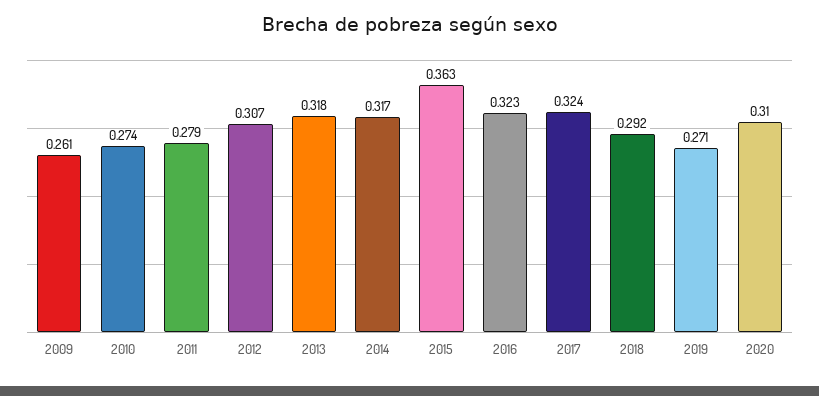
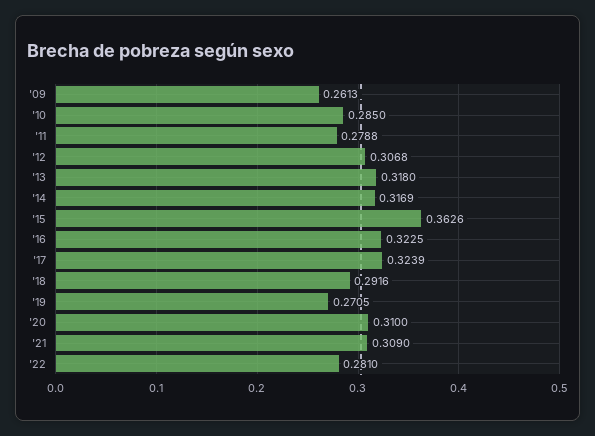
2010: 0.274 -> 0.285
'21: none -> 0.309
'22: none -> 0.281

